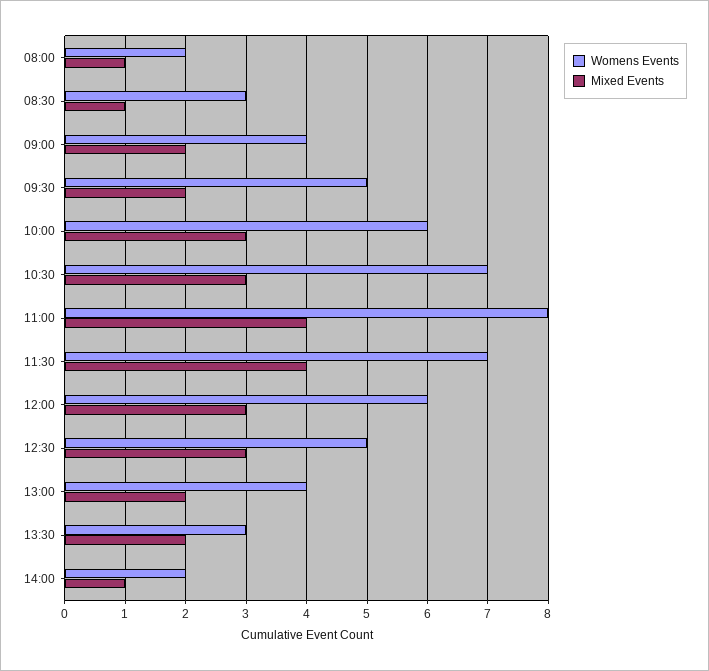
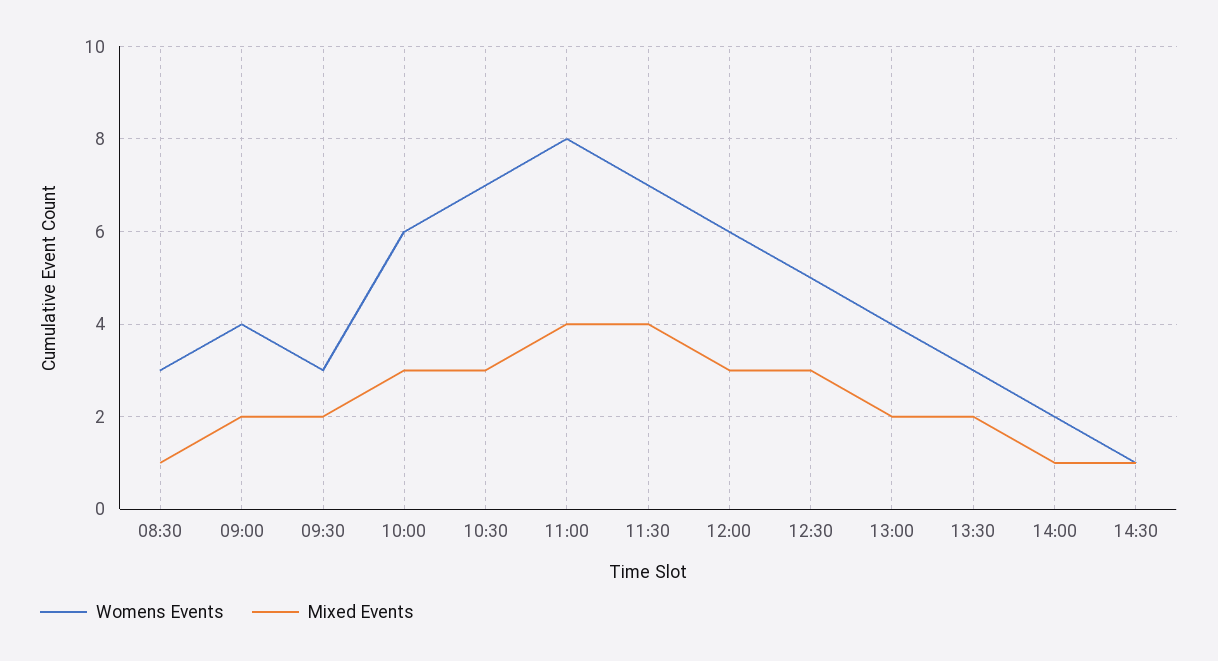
Womens Events, 08:00: 2 -> none
Mixed Events, 08:00: 1 -> none
Womens Events, 09:30: 5 -> 3
Womens Events, 14:30: none -> 1
Mixed Events, 14:30: none -> 1

